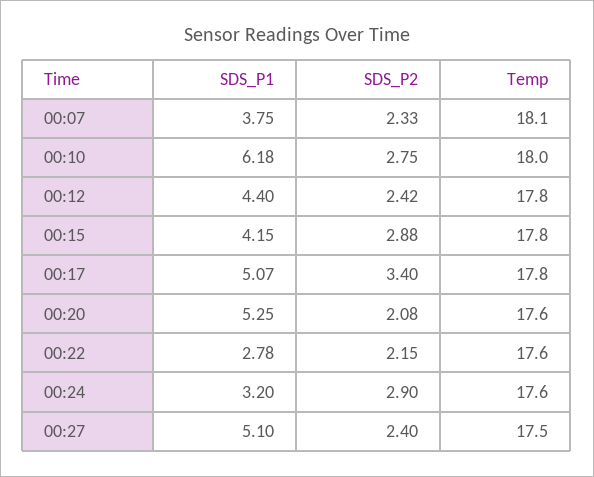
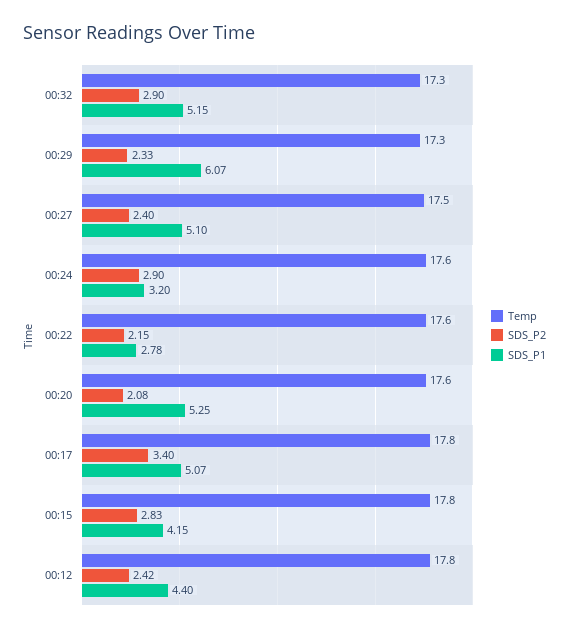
SDS_P1, 00:07: 3.75 -> none
SDS_P2, 00:07: 2.33 -> none
Temp, 00:07: 18.1 -> none
SDS_P1, 00:10: 6.18 -> none
SDS_P2, 00:10: 2.75 -> none
Temp, 00:10: 18 -> none
SDS_P2, 00:15: 2.88 -> 2.83
Temp, 00:32: none -> 17.3
SDS_P2, 00:32: none -> 2.9
SDS_P1, 00:32: none -> 5.15
Temp, 00:29: none -> 17.3
SDS_P2, 00:29: none -> 2.33
SDS_P1, 00:29: none -> 6.07

